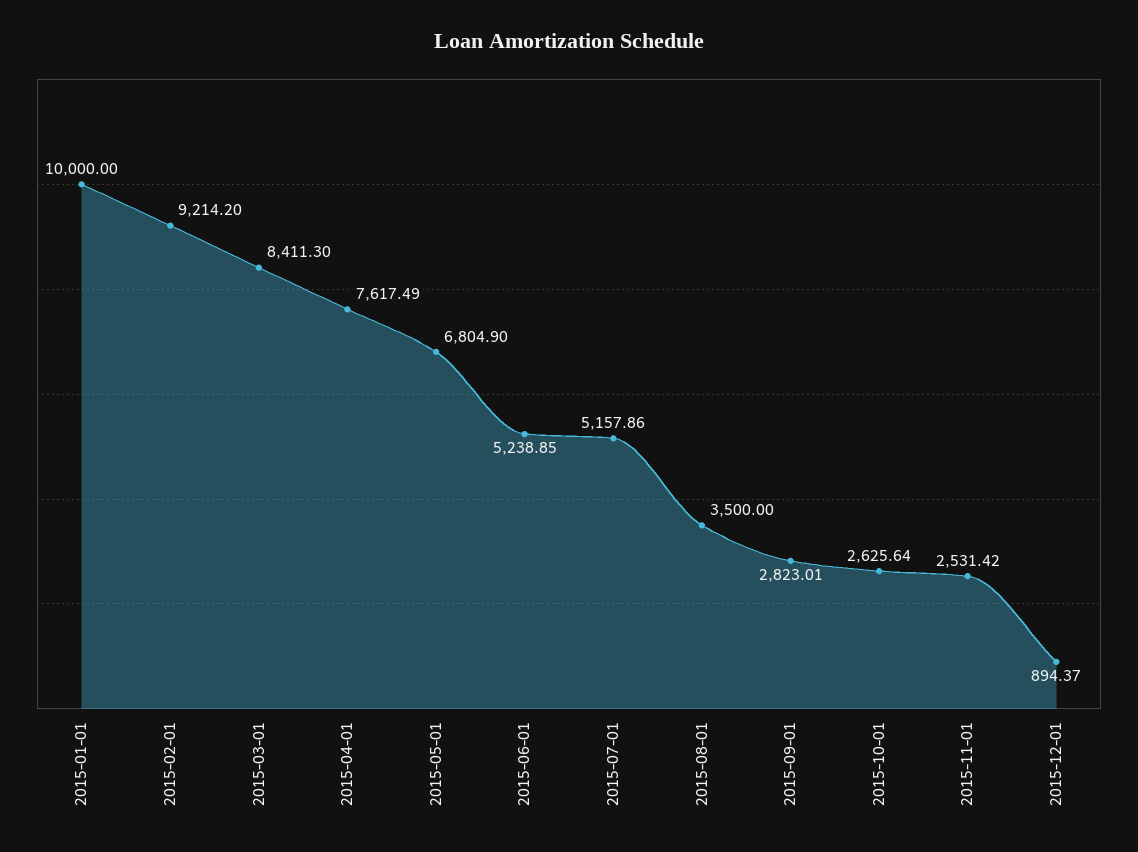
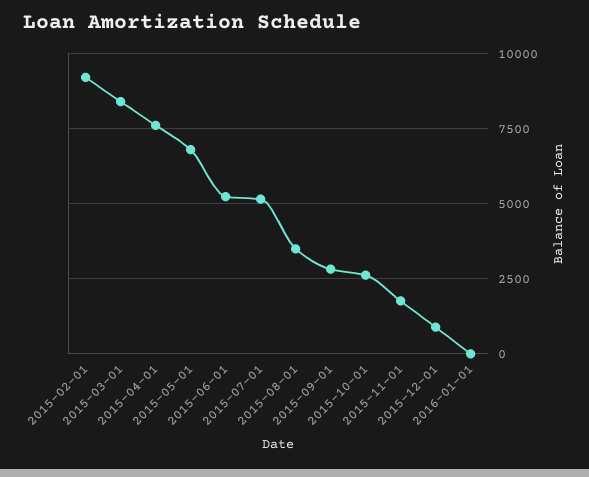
2015-01-01: 10000 -> none
2015-11-01: 2531.42 -> 1750
2016-01-01: none -> 0

